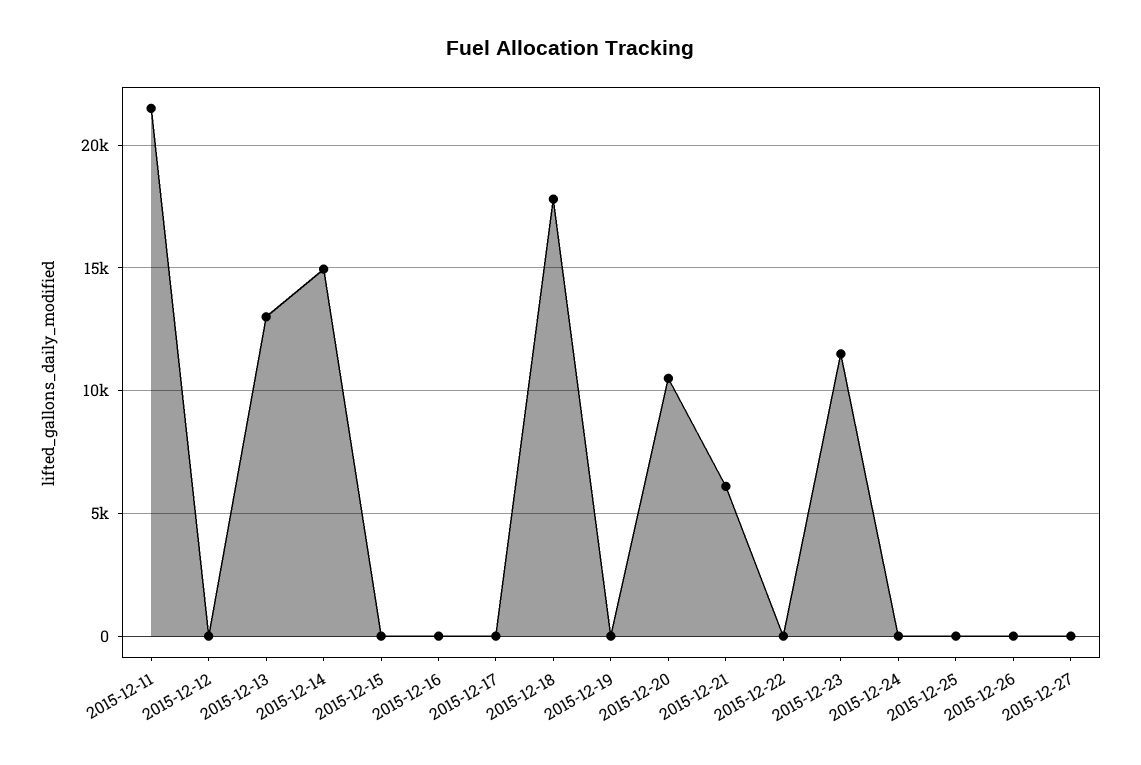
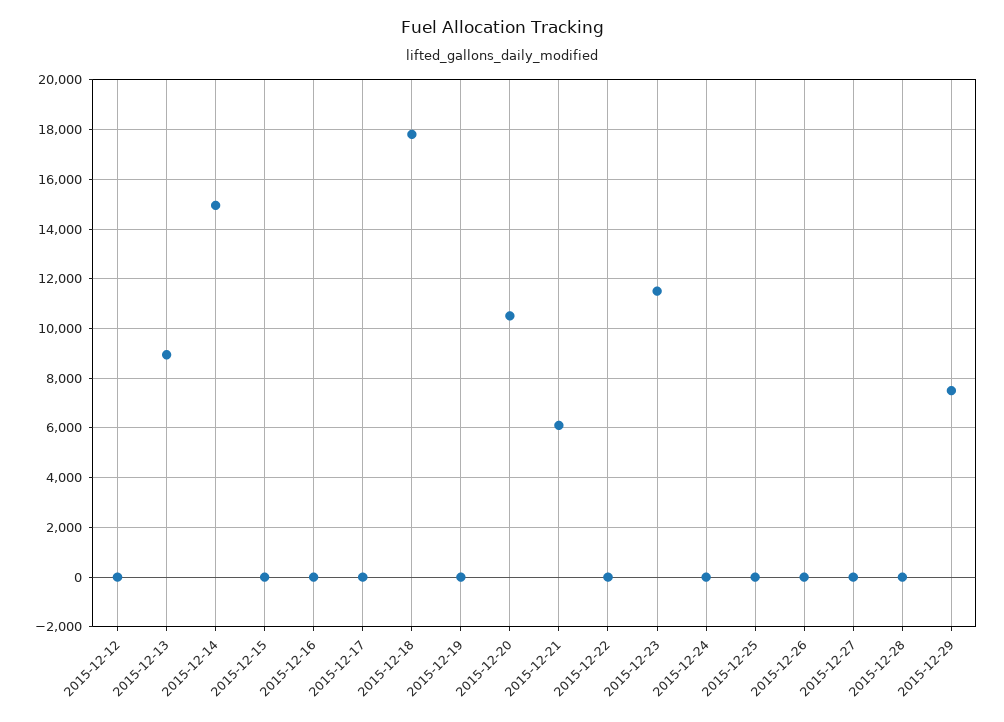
2015-12-11: 21500 -> none
2015-12-13: 13000 -> 9000
2015-12-28: none -> 0
2015-12-29: none -> 7500

